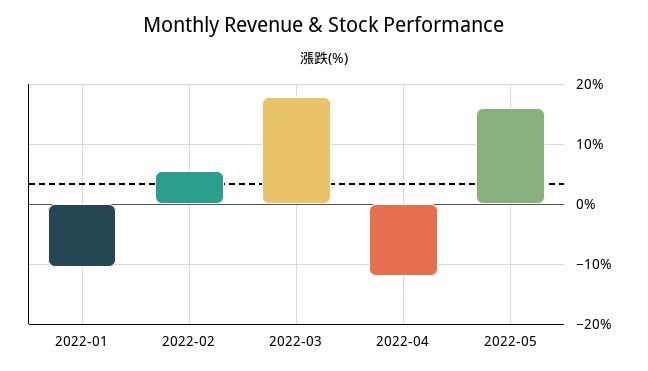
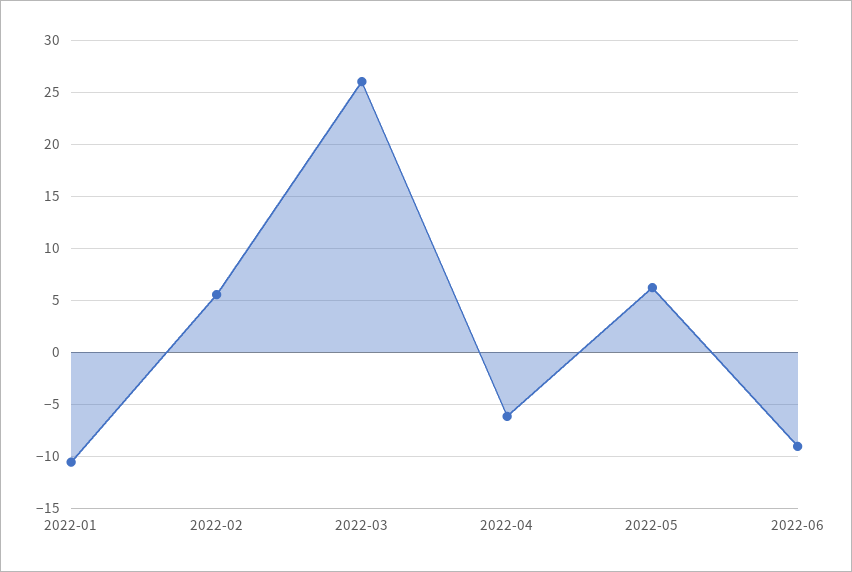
2022-03: 18 -> 26
2022-04: -12 -> -6
2022-05: 16 -> 6
2022-06: none -> -9

